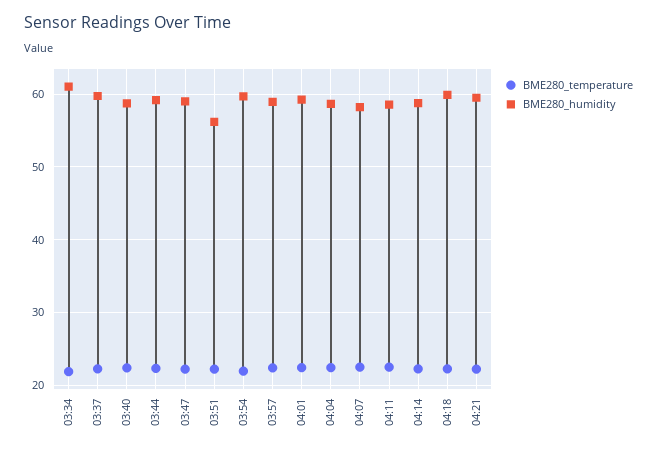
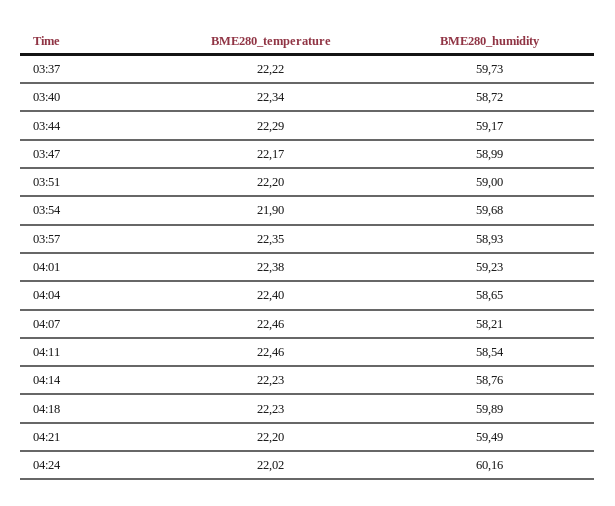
BME280_temperature, 03:34: 22 -> none
BME280_humidity, 03:34: 61 -> none
BME280_humidity, 03:51: 56 -> 59
BME280_temperature, 04:24: none -> 22.02
BME280_humidity, 04:24: none -> 60.16

